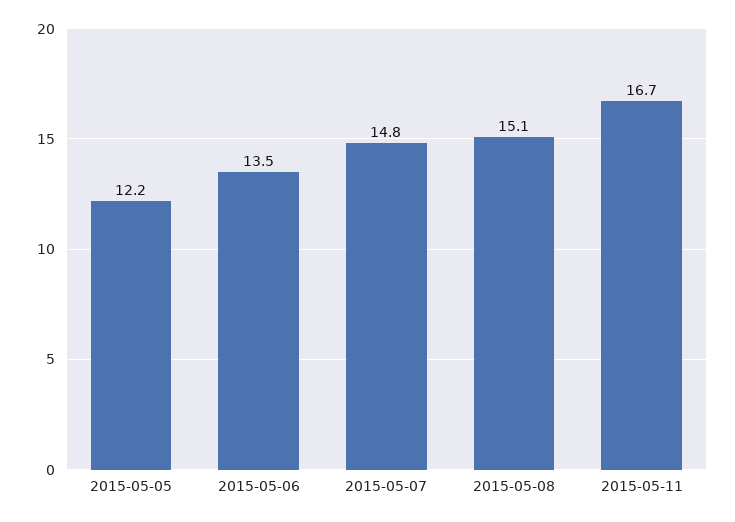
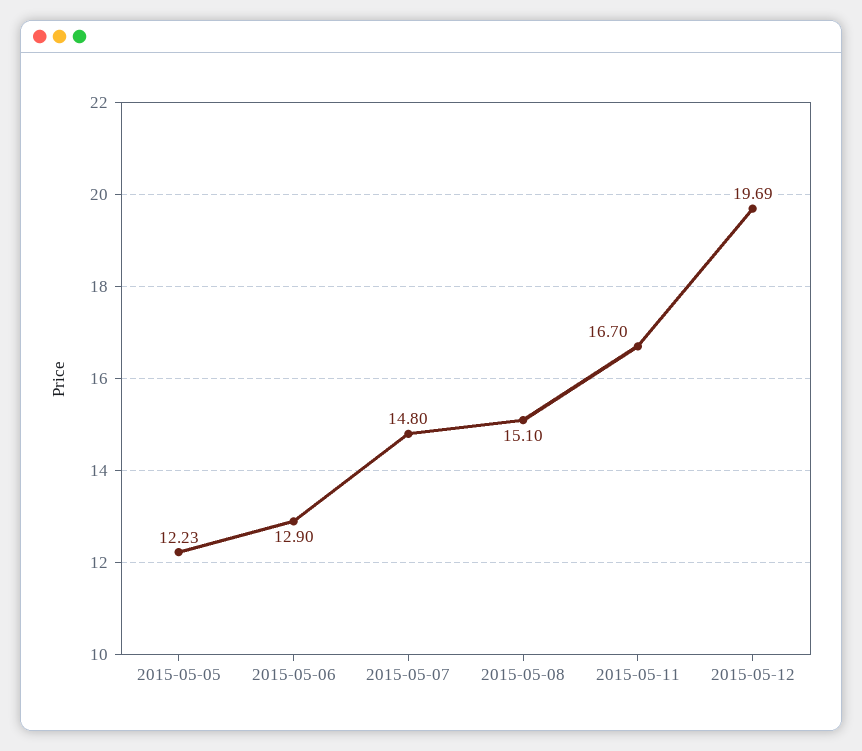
2015-05-06: 13.5 -> 12.9
2015-05-12: none -> 19.69

